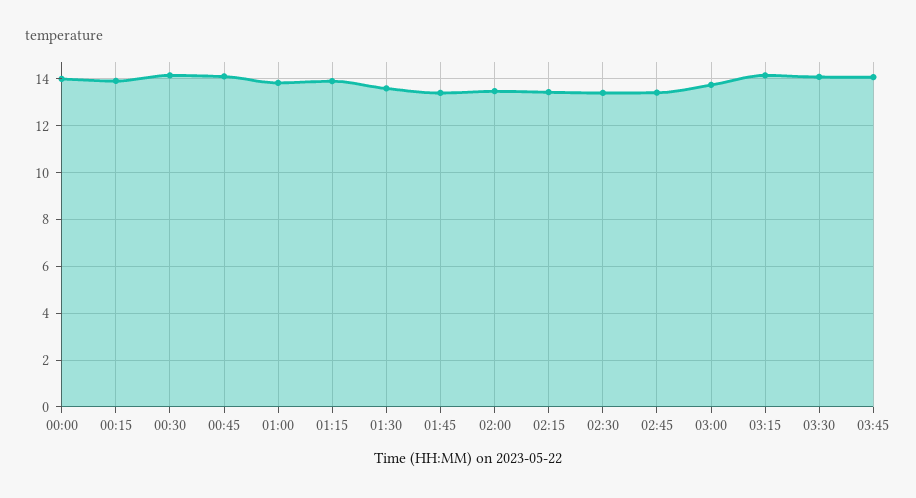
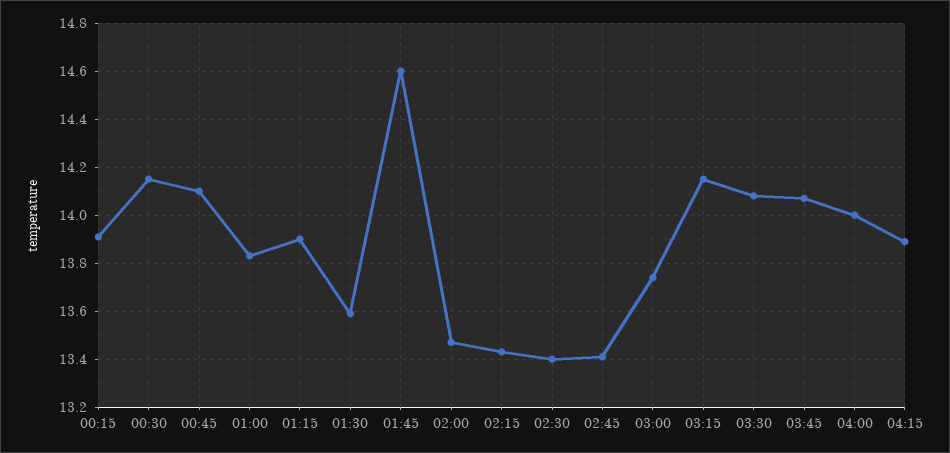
00:00: 14 -> none
01:45: 13.5 -> 14.6
04:00: none -> 14
04:15: none -> 13.9

